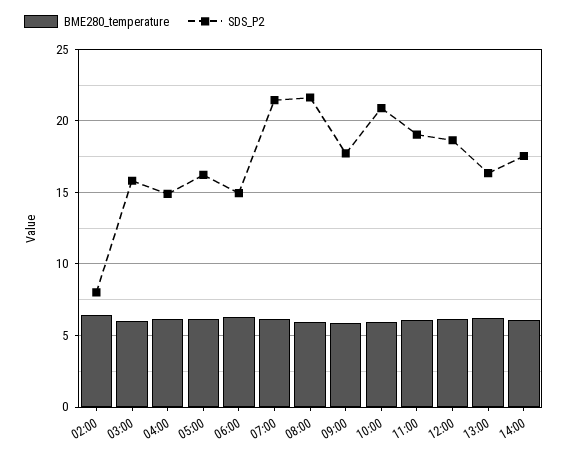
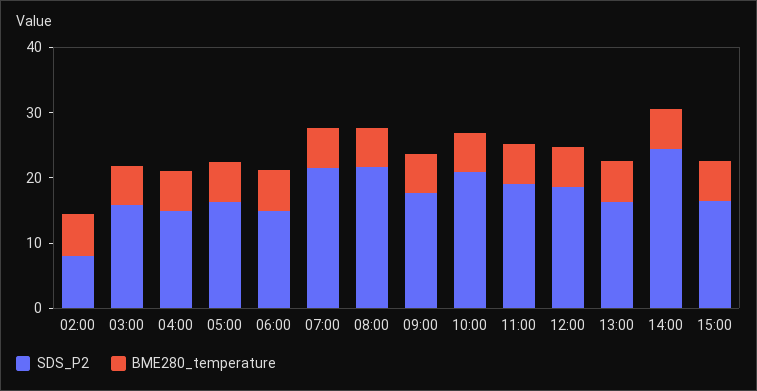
SDS_P2, 14:00: 17.5 -> 24
SDS_P2, 15:00: none -> 16
BME280_temperature, 15:00: none -> 6

